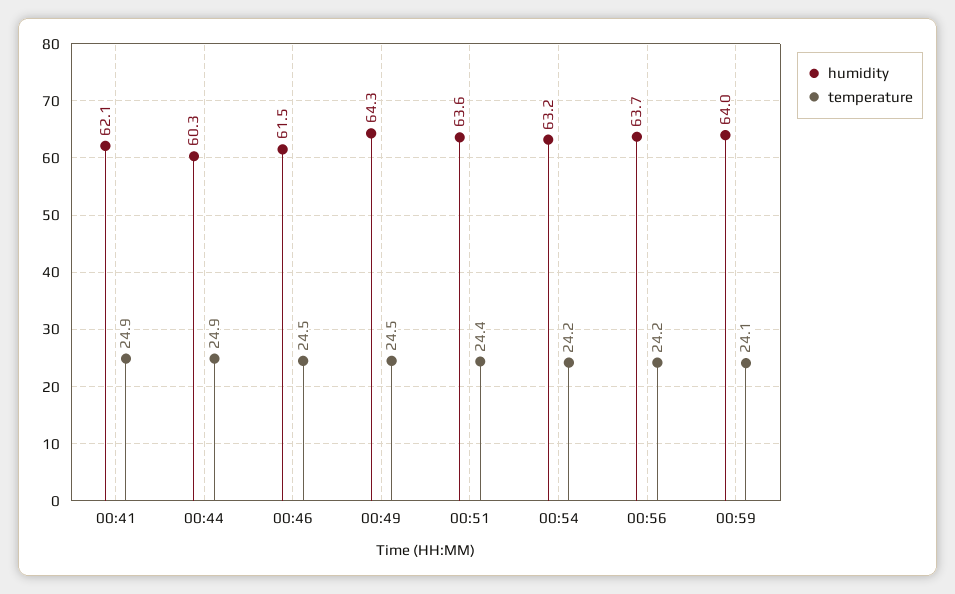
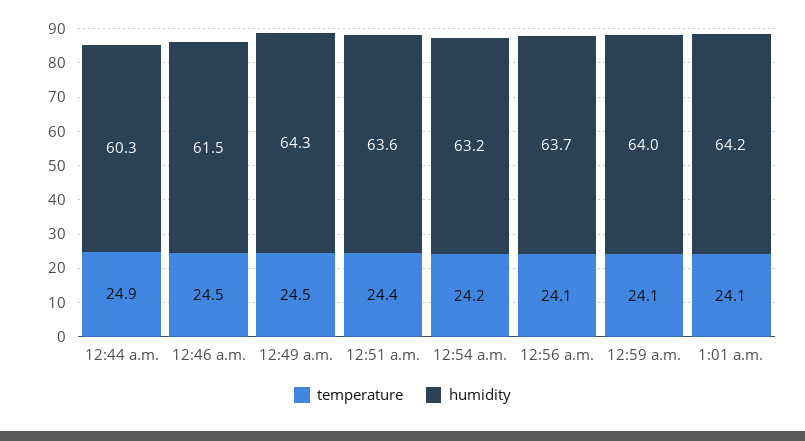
humidity, 00:41: 62.1 -> none
temperature, 00:41: 24.9 -> none
temperature, 00:56: 24.2 -> 24.1
temperature, 1:01 a.m.: none -> 24.1
humidity, 1:01 a.m.: none -> 64.2

